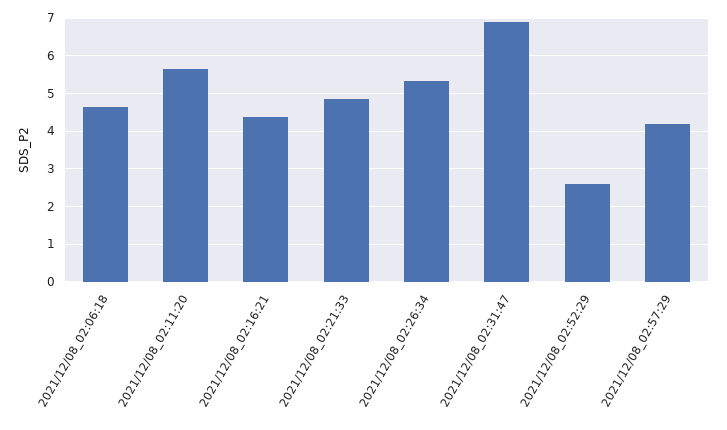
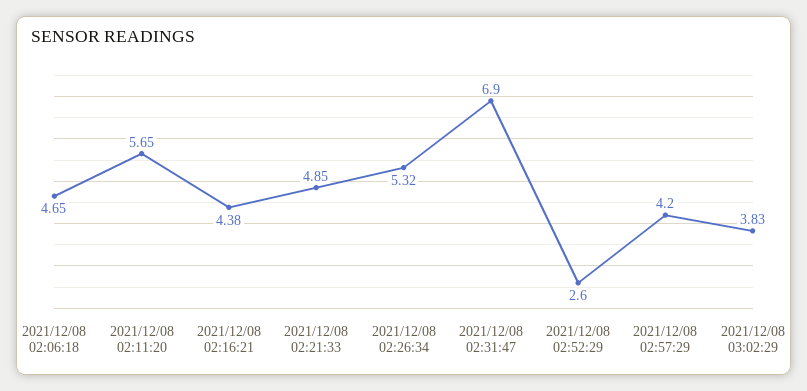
2021/12/08 03:02:29: none -> 3.83

